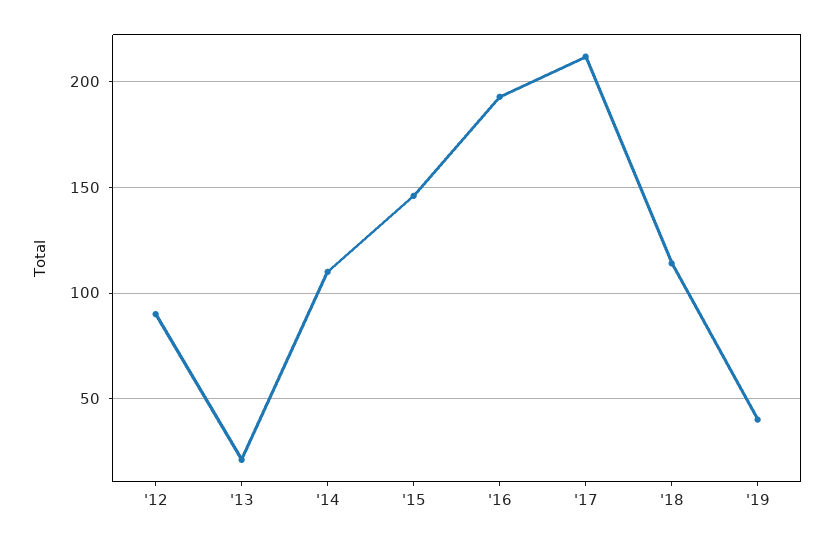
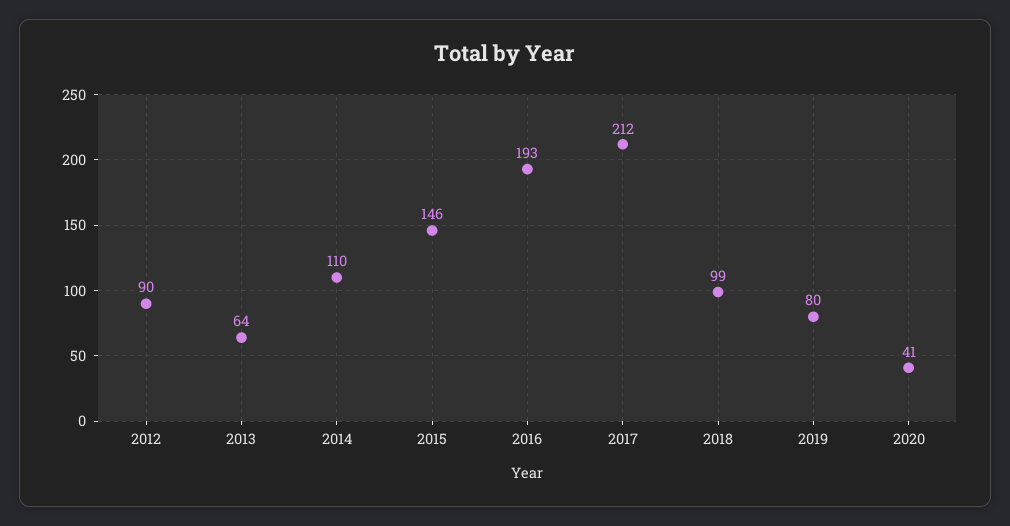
'13: 20 -> 64
'18: 115 -> 99
'19: 40 -> 80
2020: none -> 41

